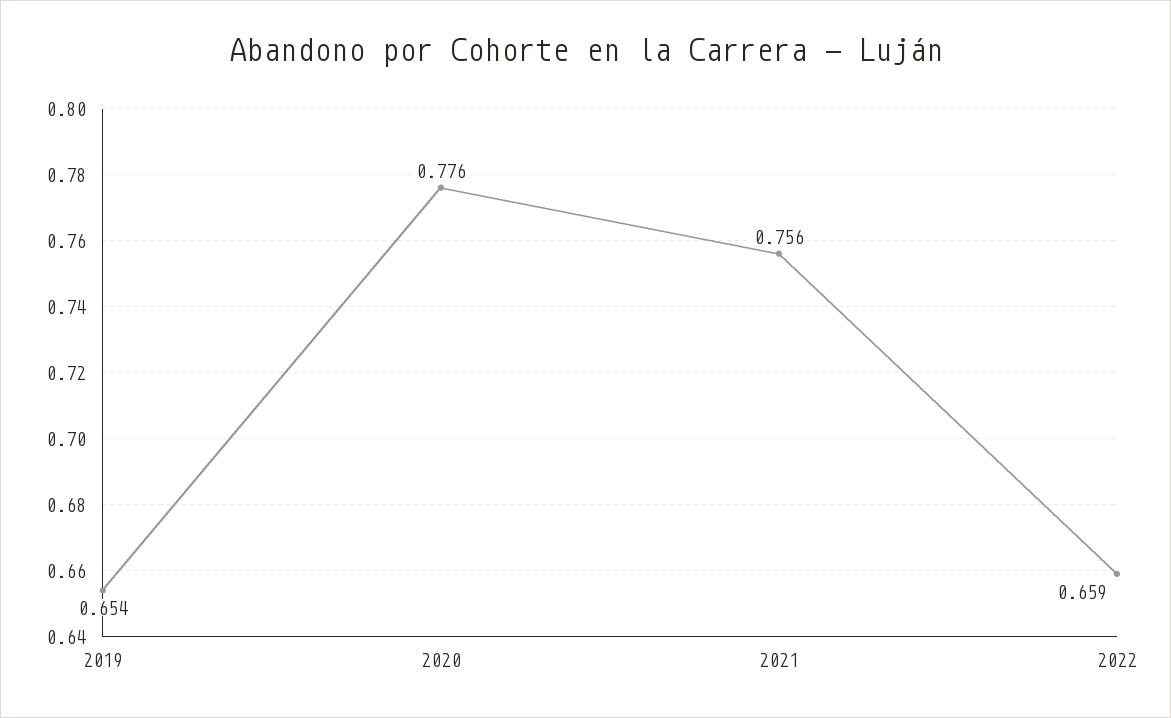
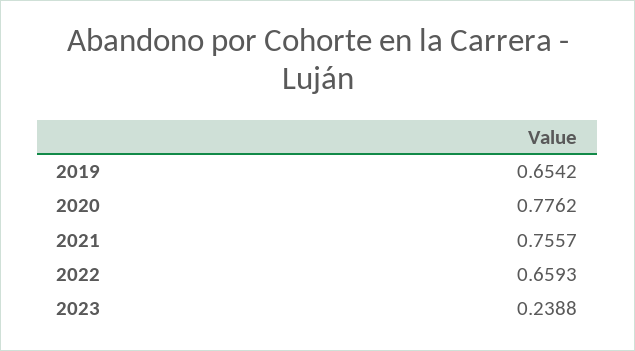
2023: none -> 0.2388

